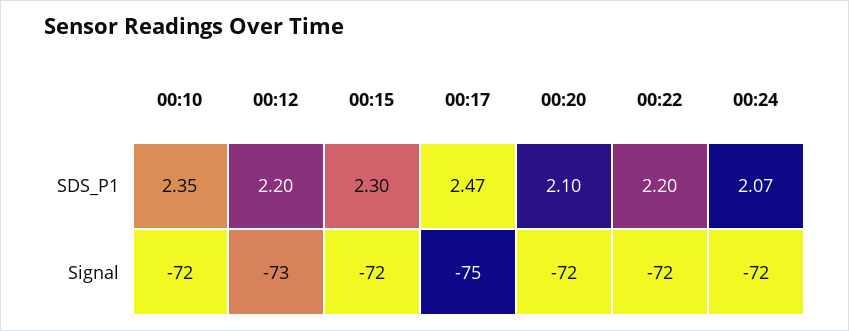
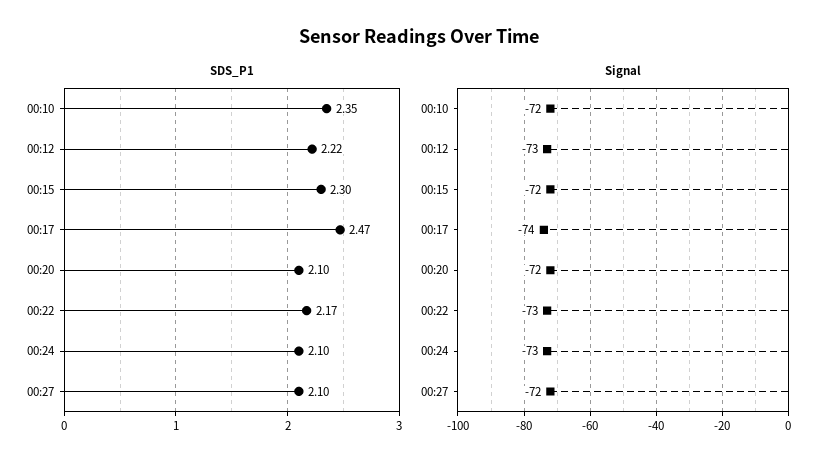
SDS_P1, 00:12: 2.2 -> 2.22
SDS_P1, 00:22: 2.2 -> 2.17
SDS_P1, 00:24: 2.07 -> 2.1
Signal, 00:17: -75 -> -74
Signal, 00:22: -72 -> -73
Signal, 00:24: -72 -> -73
SDS_P1, 00:27: none -> 2.1
Signal, 00:27: none -> -72

